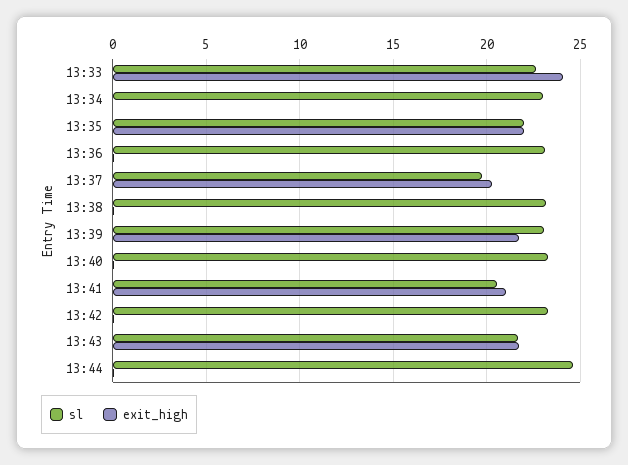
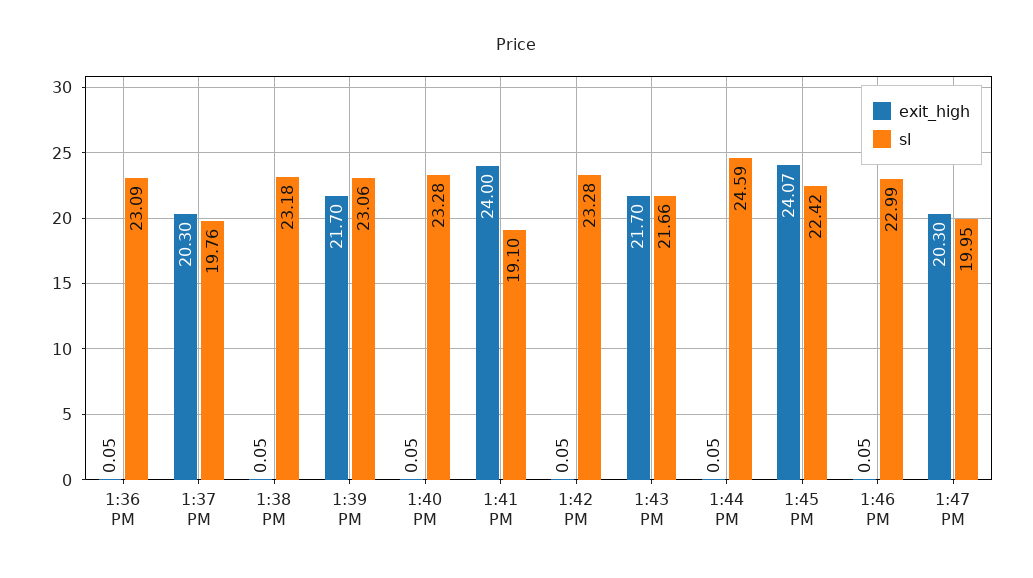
sl, 13:33: 22.5 -> none
exit_high, 13:33: 24 -> none
sl, 13:34: 23 -> none
exit_high, 13:34: 0 -> none
sl, 13:35: 22 -> none
exit_high, 13:35: 22 -> none
sl, 13:41: 20.5 -> 19.1
exit_high, 13:41: 21 -> 24
exit_high, 1:45 PM: none -> 24.07
sl, 1:45 PM: none -> 22.42
exit_high, 1:46 PM: none -> 0.05
sl, 1:46 PM: none -> 22.99
exit_high, 1:47 PM: none -> 20.3
sl, 1:47 PM: none -> 19.95

